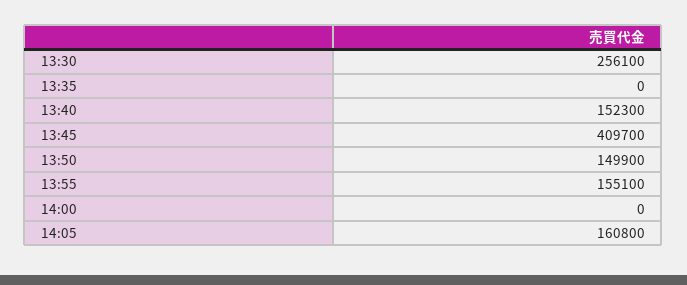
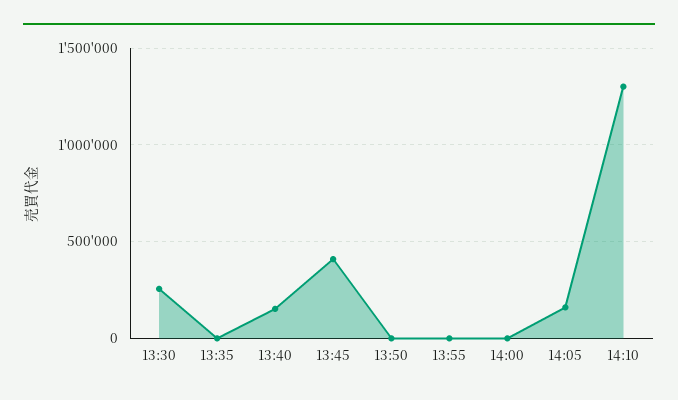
13:50: 149900 -> 0
13:55: 155100 -> 0
14:10: none -> 1300000

